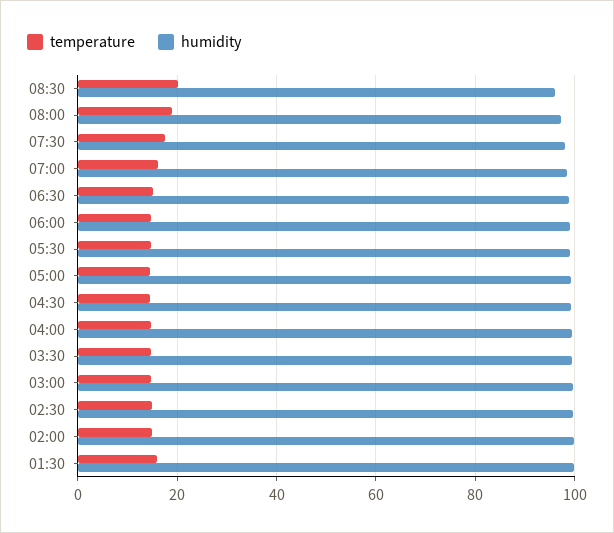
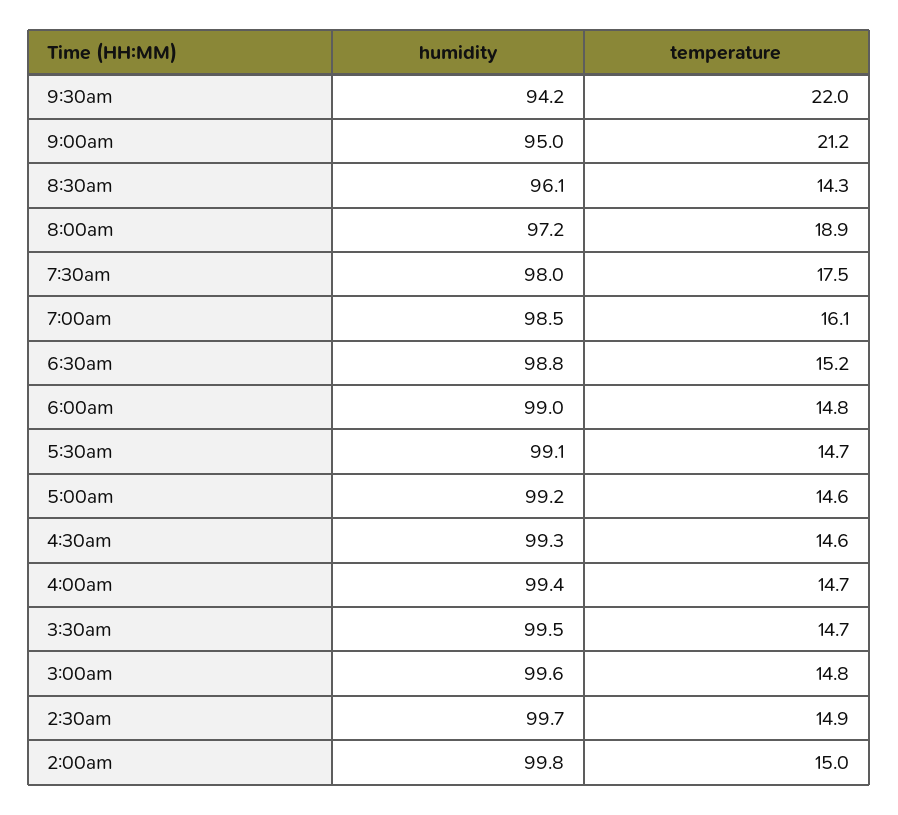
temperature, 08:30: 20 -> 14.3
temperature, 01:30: 16 -> none
humidity, 01:30: 100 -> none
humidity, 9:30am: none -> 94.2
temperature, 9:30am: none -> 22
humidity, 9:00am: none -> 95
temperature, 9:00am: none -> 21.2

